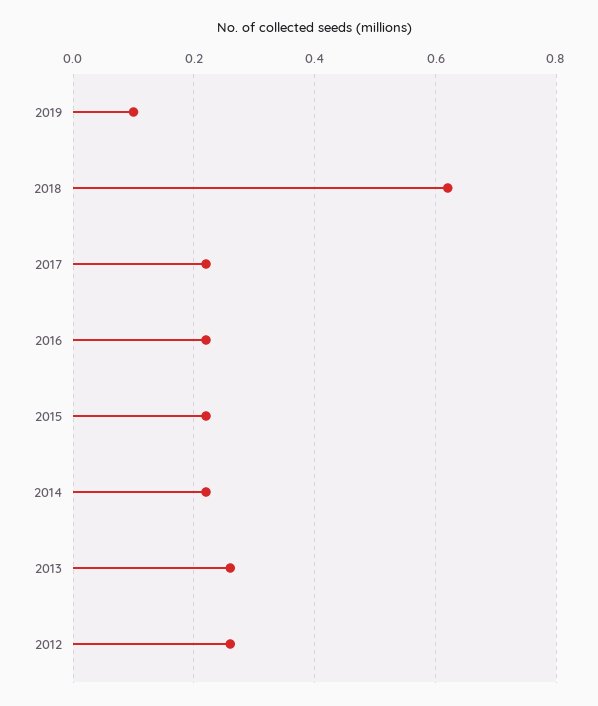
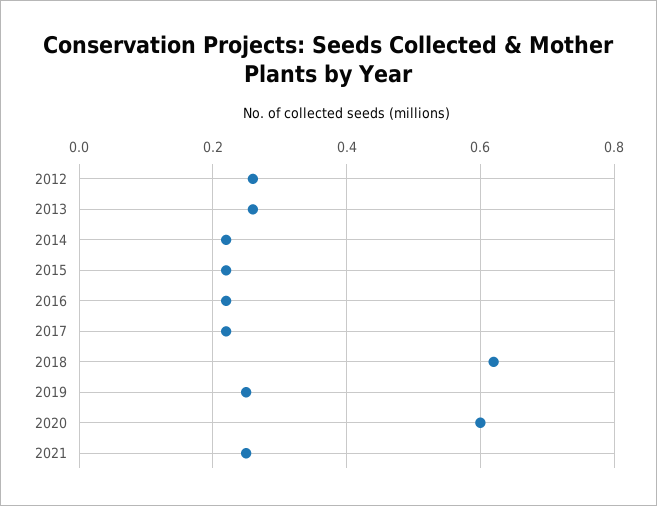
2019: 0.1 -> 0.25
2020: none -> 0.6
2021: none -> 0.25

